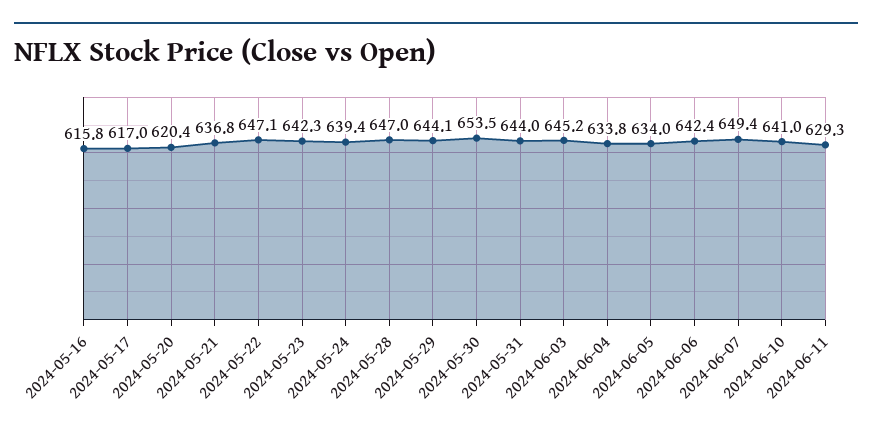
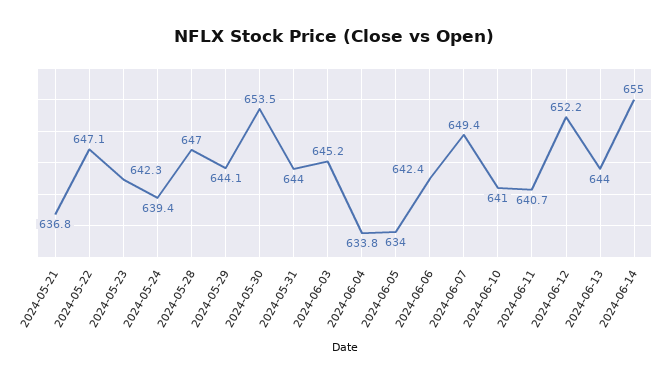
2024-05-16: 615.8 -> none
2024-05-17: 617 -> none
2024-05-20: 620.4 -> none
2024-06-11: 629.3 -> 640.7
2024-06-12: none -> 652.2
2024-06-13: none -> 644
2024-06-14: none -> 655

